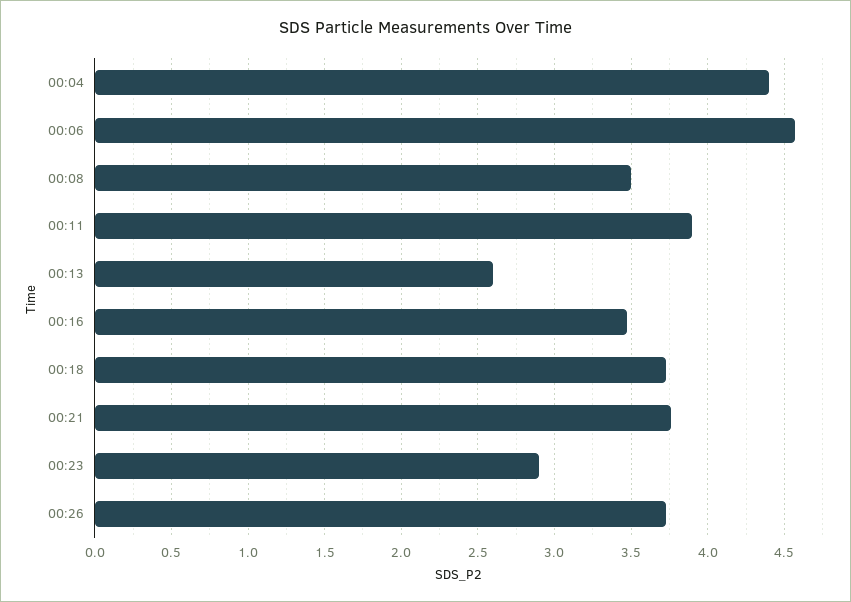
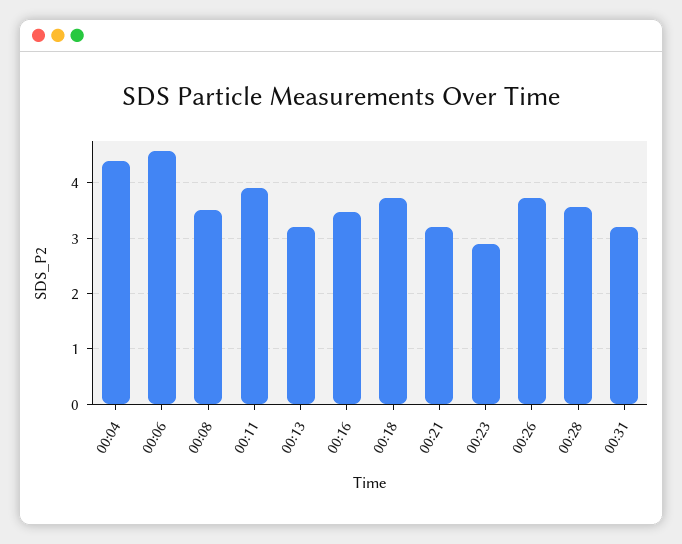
00:13: 2.6 -> 3.2
00:21: 3.75 -> 3.2
00:28: none -> 3.6
00:31: none -> 3.2

